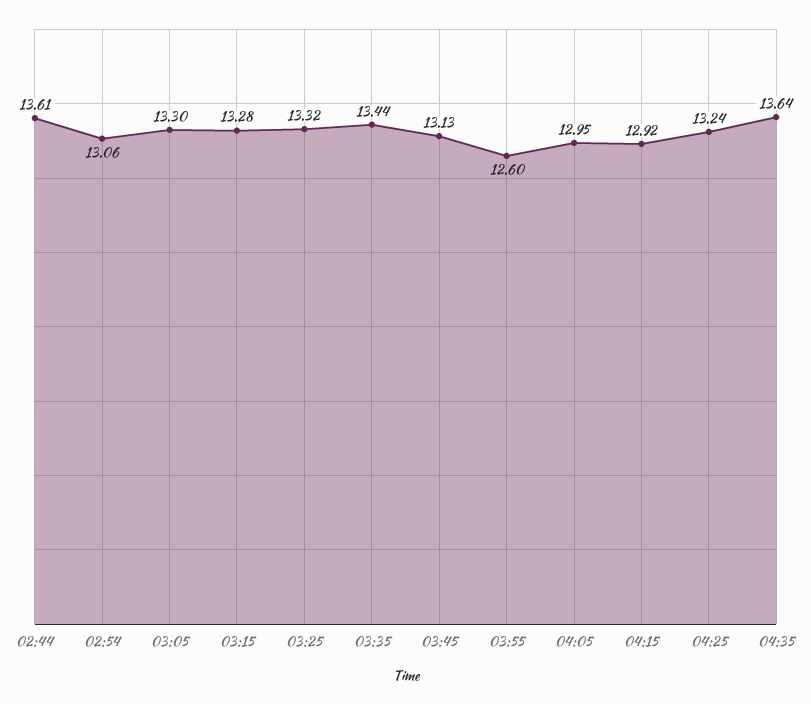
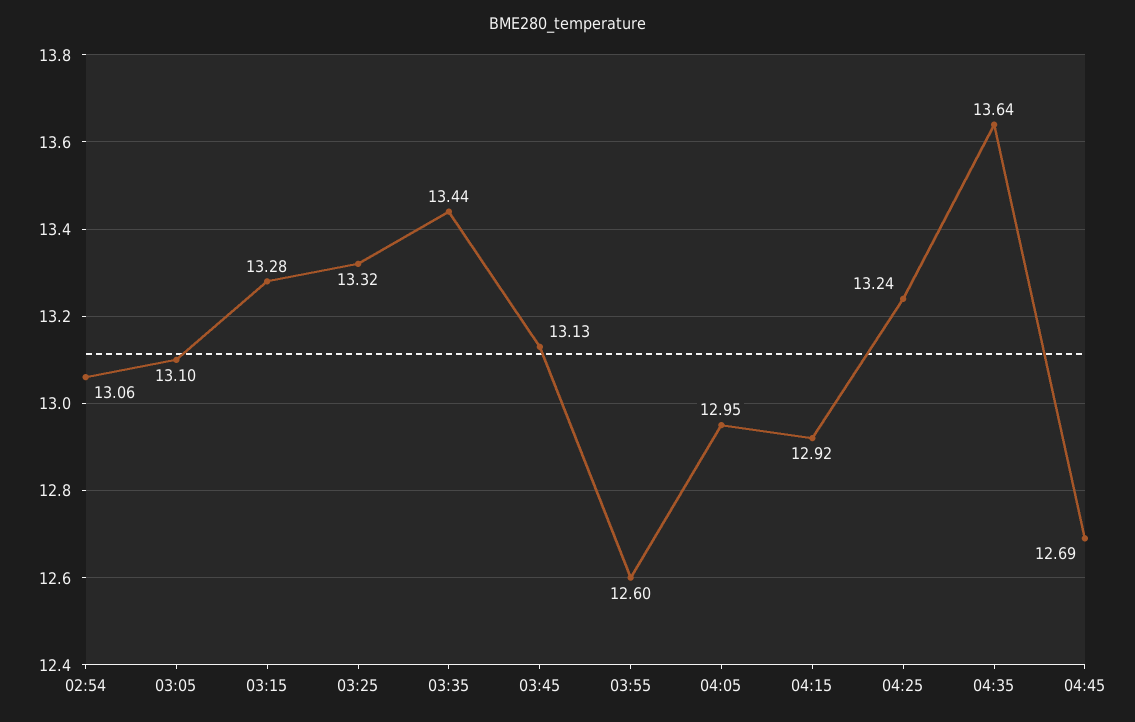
02:44: 13.61 -> none
03:05: 13.3 -> 13.1
04:45: none -> 12.69

